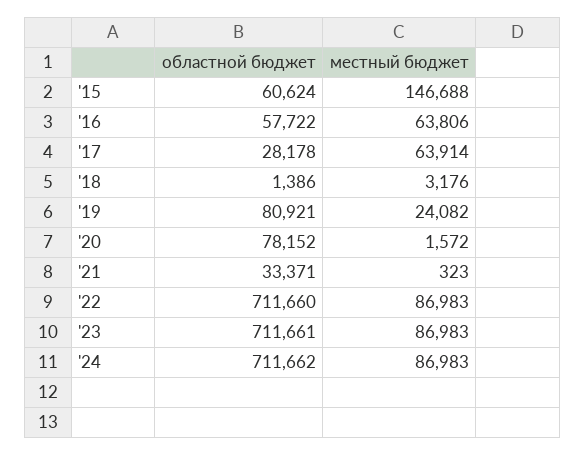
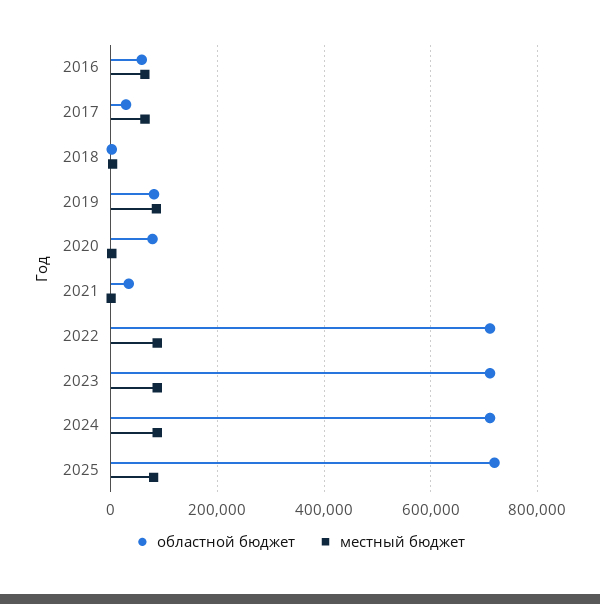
областной бюджет, '15: 60624 -> none
местный бюджет, '15: 146688 -> none
местный бюджет, '19: 24082 -> 80000
областной бюджет, 2025: none -> 720000
местный бюджет, 2025: none -> 80000

